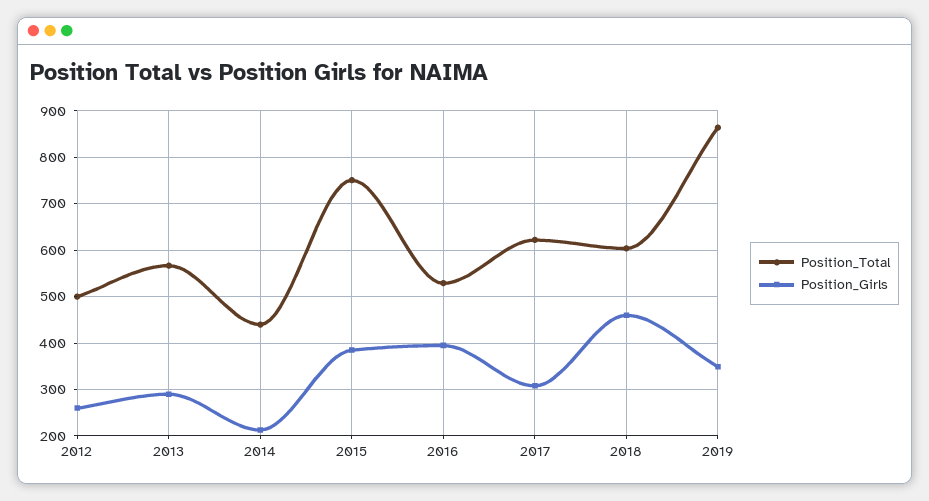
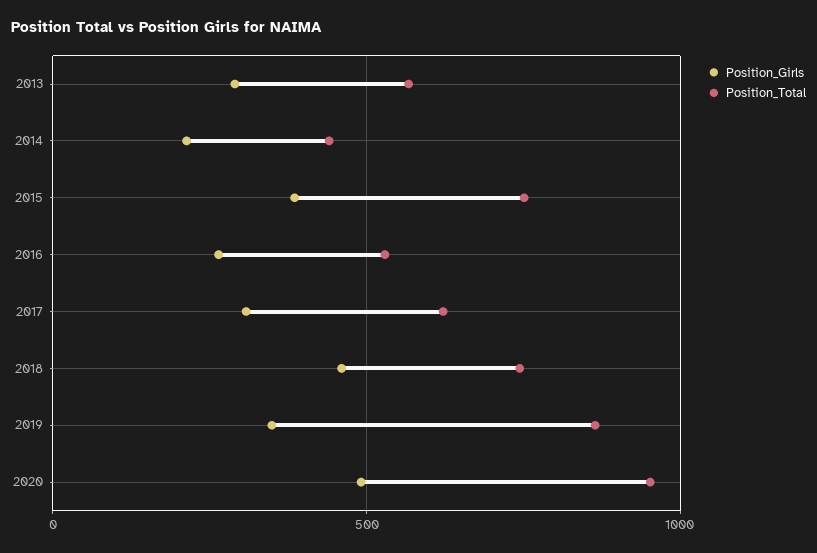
Position_Total, 2012: 500 -> none
Position_Girls, 2012: 260 -> none
Position_Girls, 2016: 400 -> 250
Position_Total, 2018: 600 -> 750
Position_Girls, 2020: none -> 500
Position_Total, 2020: none -> 950

